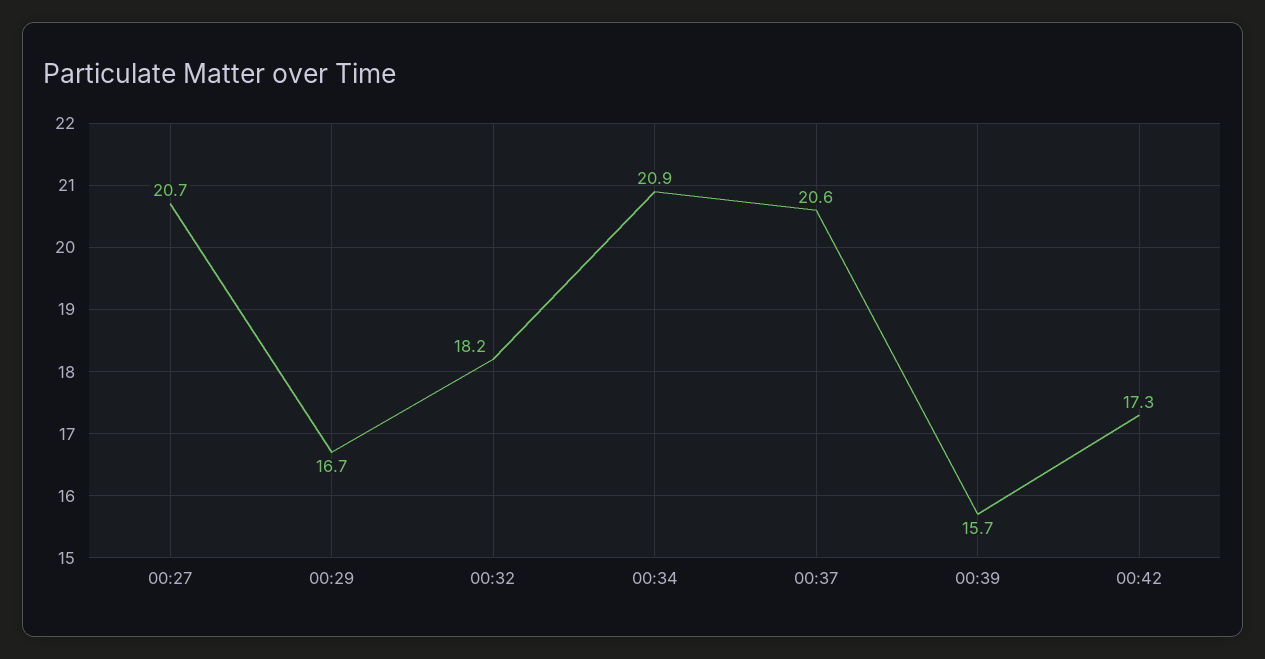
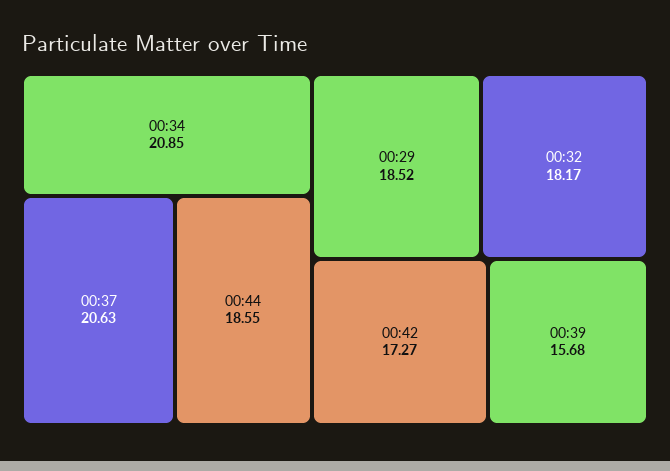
00:27: 20.7 -> none
00:29: 16.7 -> 18.52
00:44: none -> 18.55

